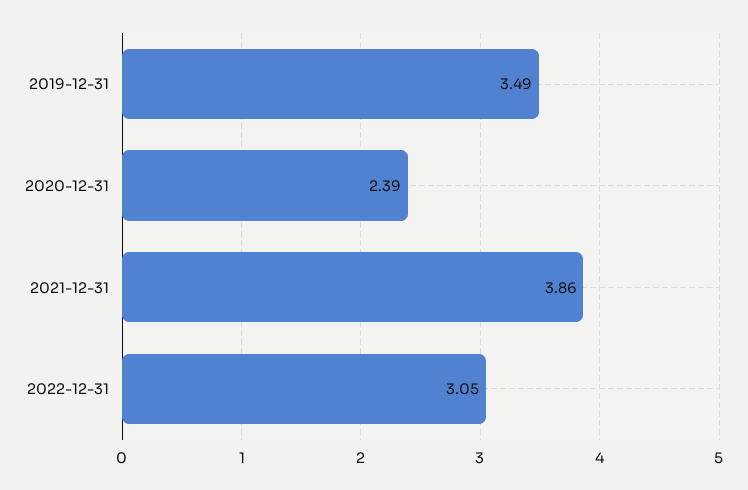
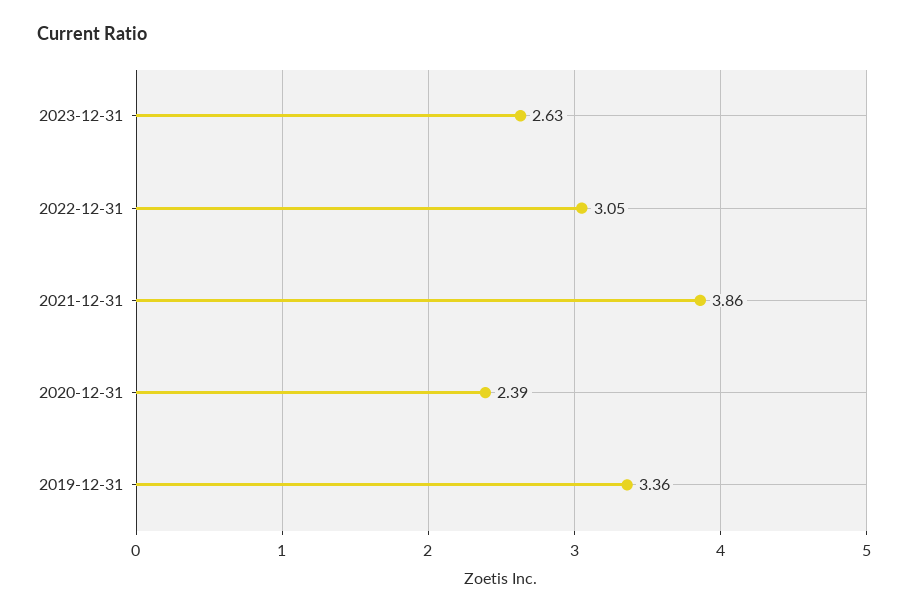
2019-12-31: 3.49 -> 3.36
2023-12-31: none -> 2.63

